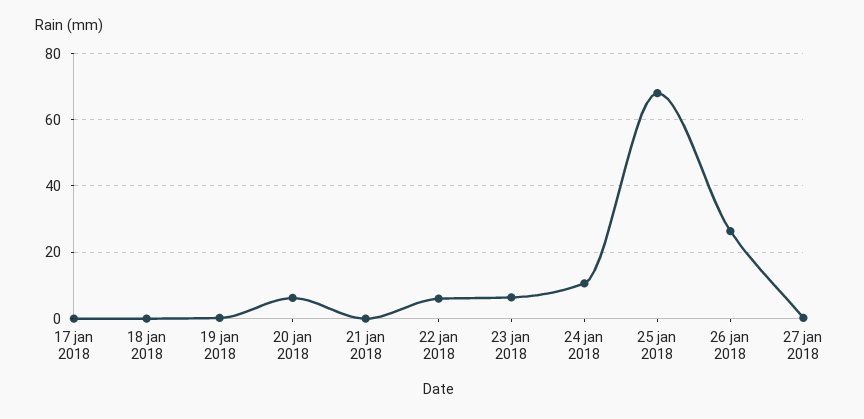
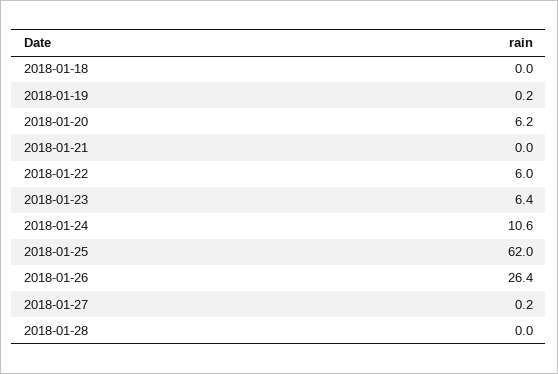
17 jan 2018: 0 -> none
25 jan 2018: 68 -> 62
2018-01-28: none -> 0

